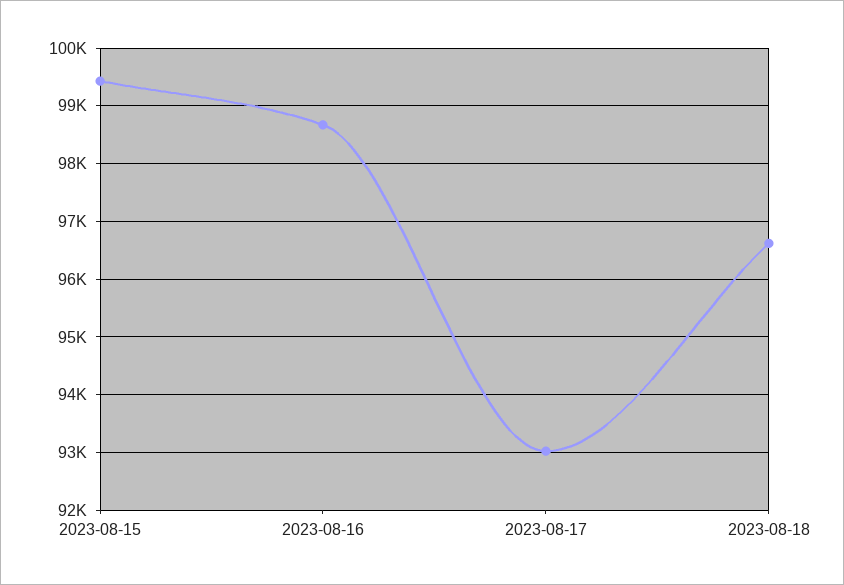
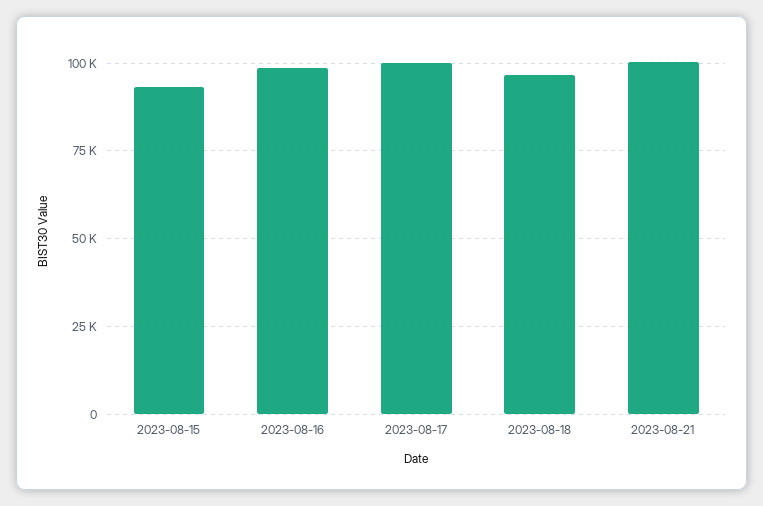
2023-08-15: 99400 -> 92500
2023-08-17: 93000 -> 100000
2023-08-21: none -> 100000

